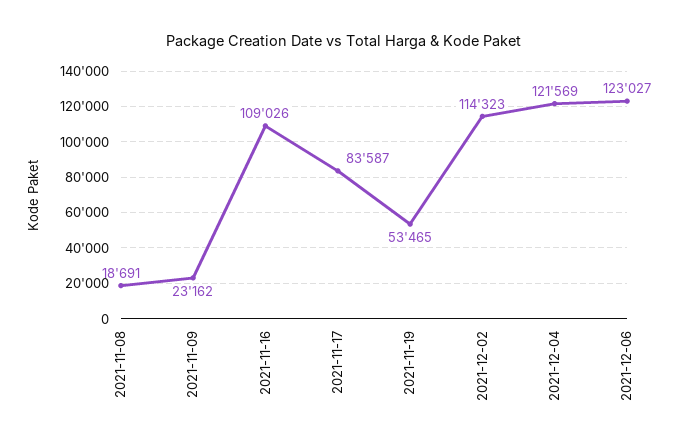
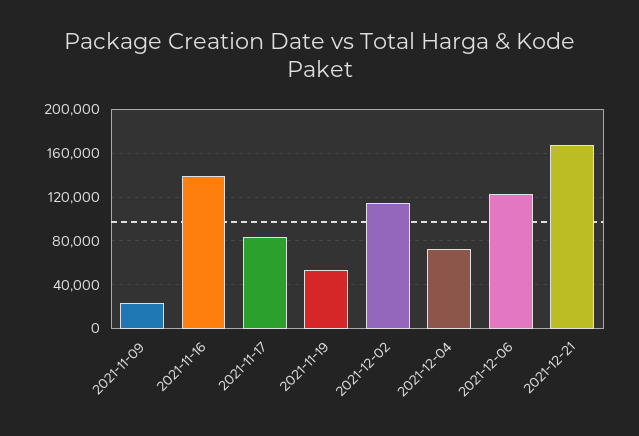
2021-11-08: 18691 -> none
2021-11-16: 109026 -> 140000
2021-12-04: 121569 -> 70000
2021-12-21: none -> 170000

